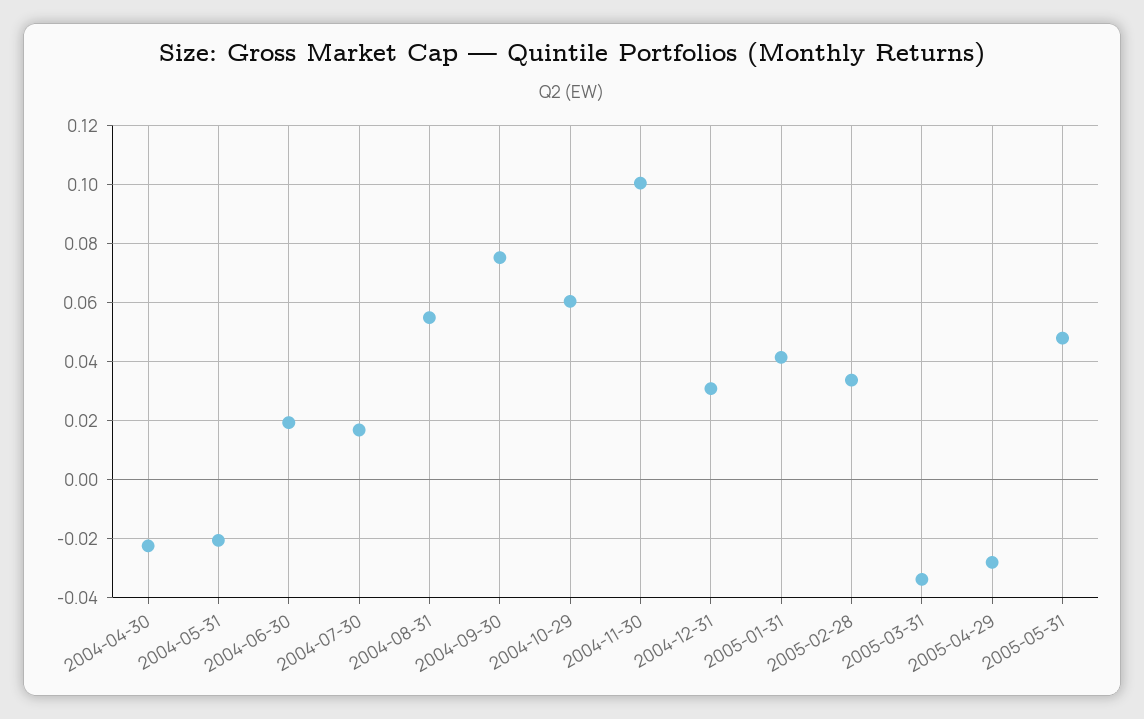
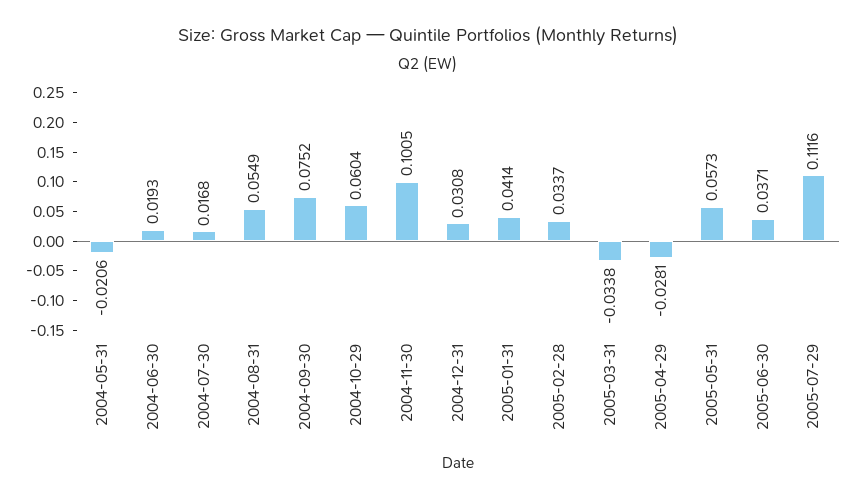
2004-04-30: -0.0225 -> none
2005-05-31: 0.0475 -> 0.0573
2005-06-30: none -> 0.0371
2005-07-29: none -> 0.1116

